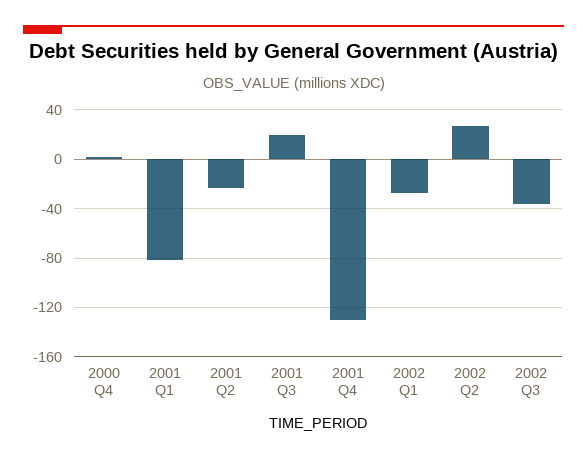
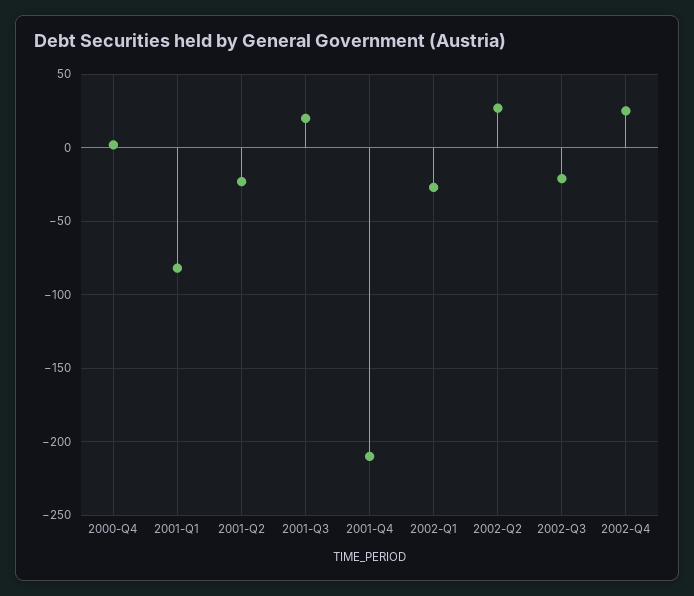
2001 Q4: -130 -> -210
2002 Q3: -35 -> -20
2002-Q4: none -> 25

